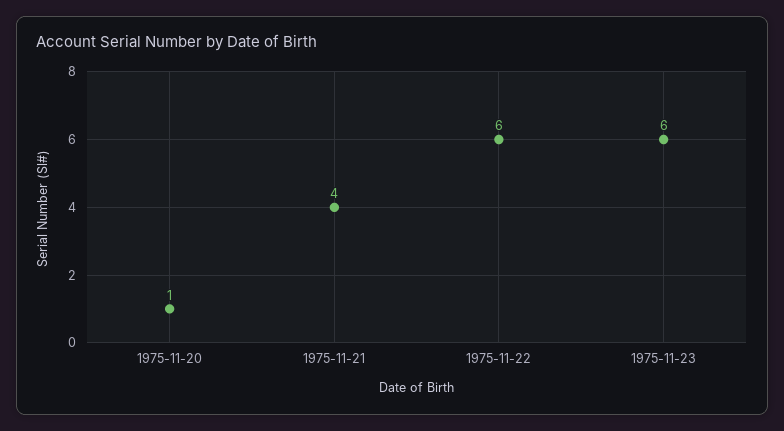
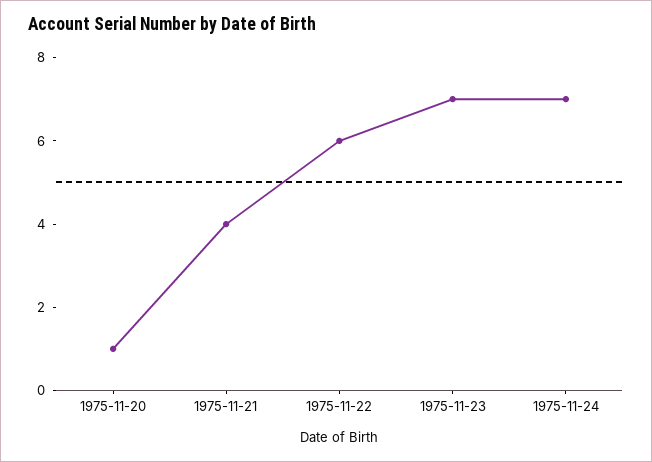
1975-11-23: 6 -> 7
1975-11-24: none -> 7

